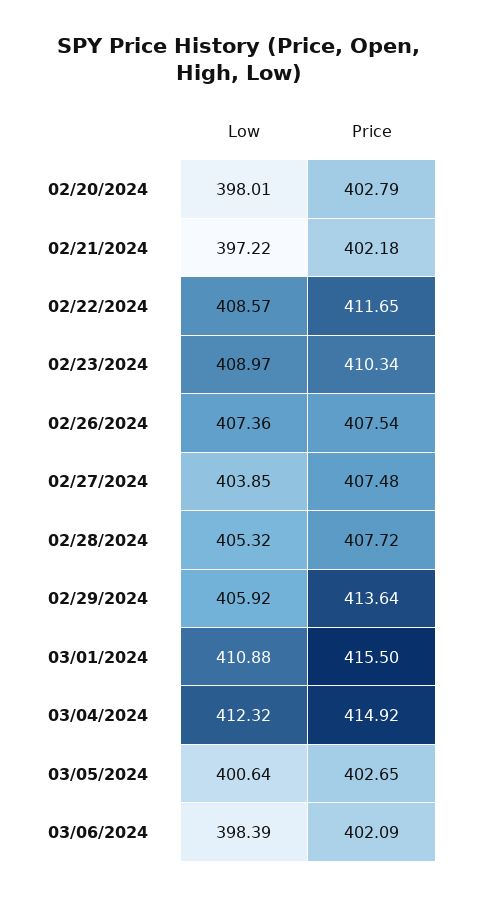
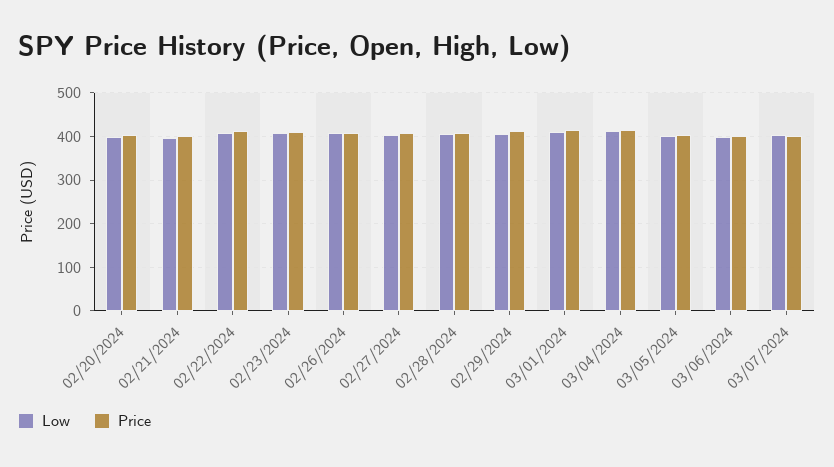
Low, 03/07/2024: none -> 400
Price, 03/07/2024: none -> 400

